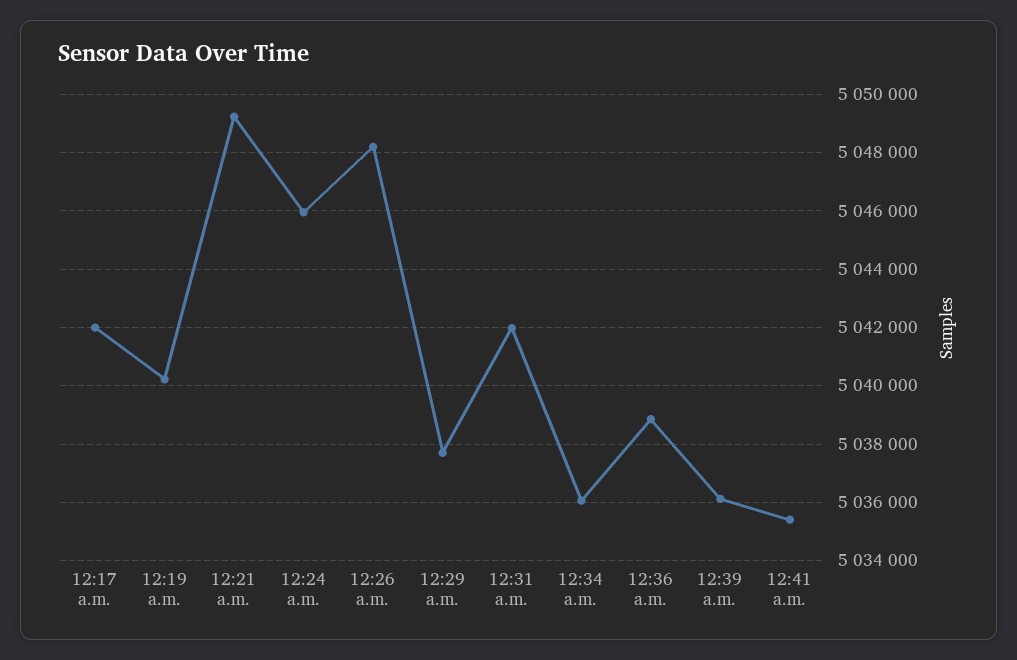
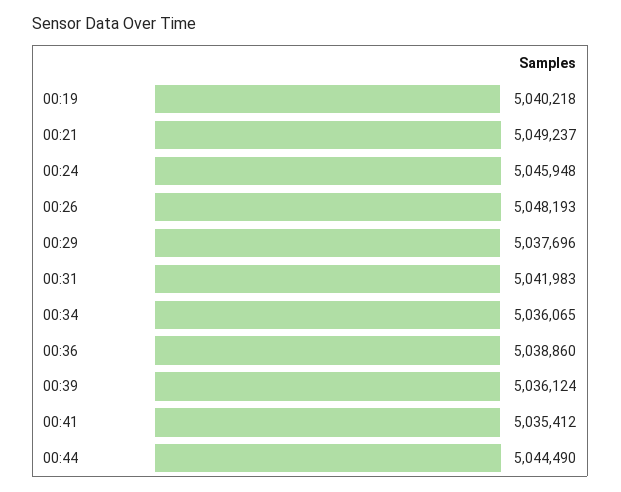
12:17 a.m.: 5042000 -> none
00:44: none -> 5044490

